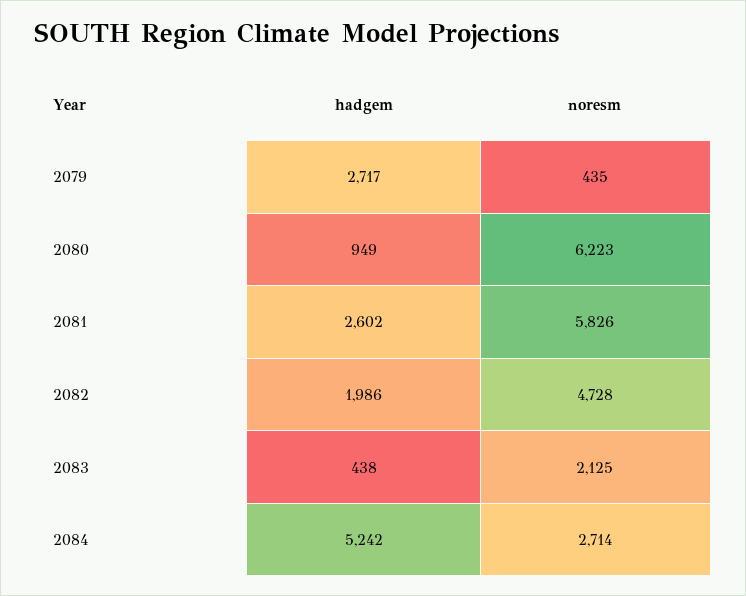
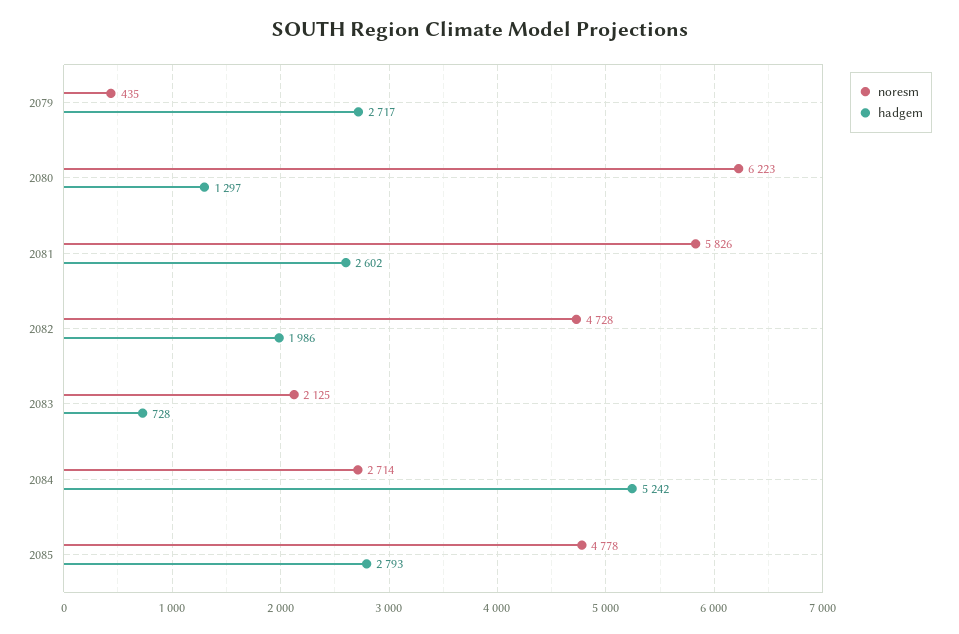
hadgem, 2080: 949 -> 1297
hadgem, 2083: 438 -> 728
noresm, 2085: none -> 4778
hadgem, 2085: none -> 2793

